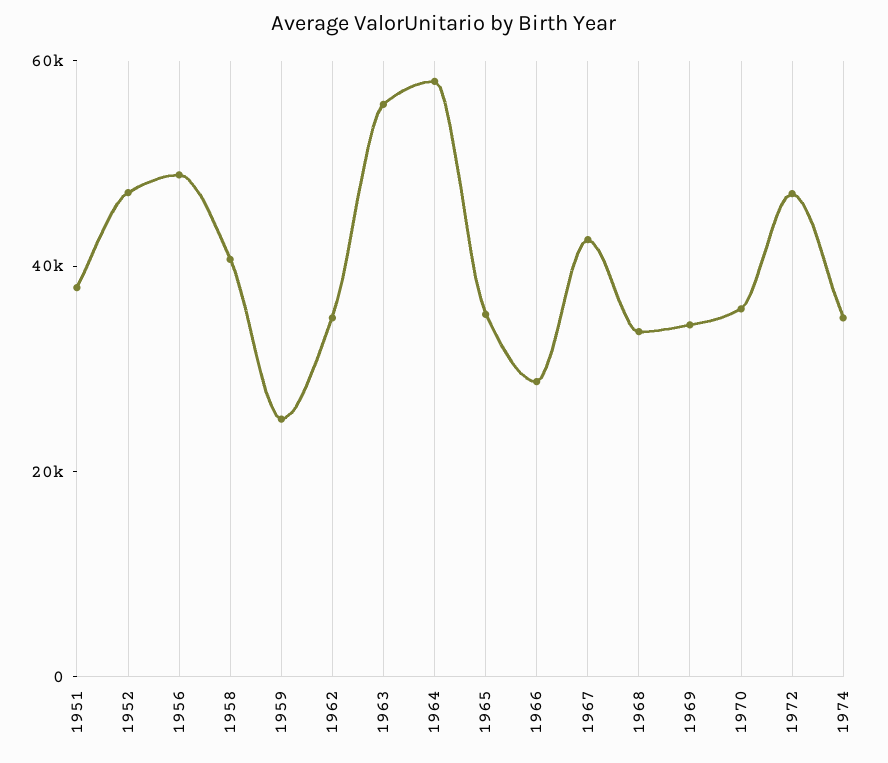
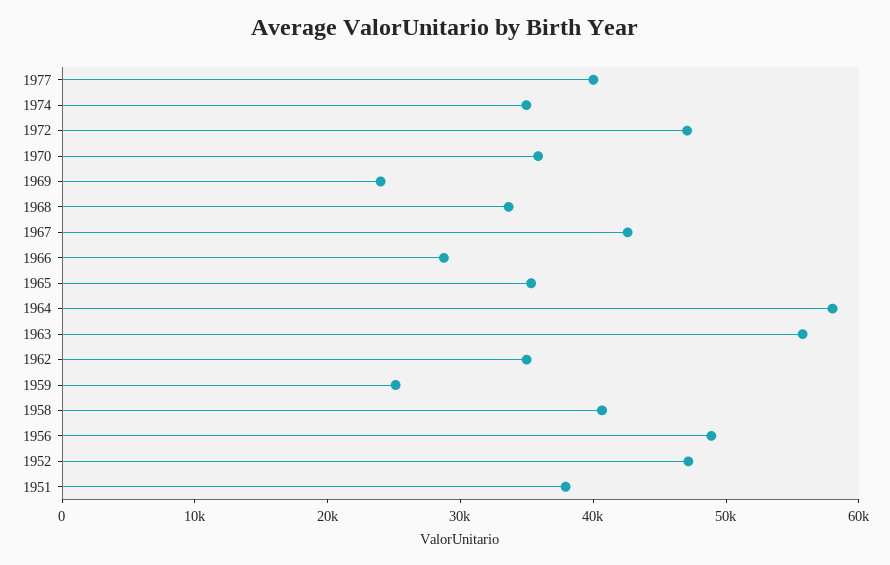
1969: 35000 -> 24000
1977: none -> 40000

